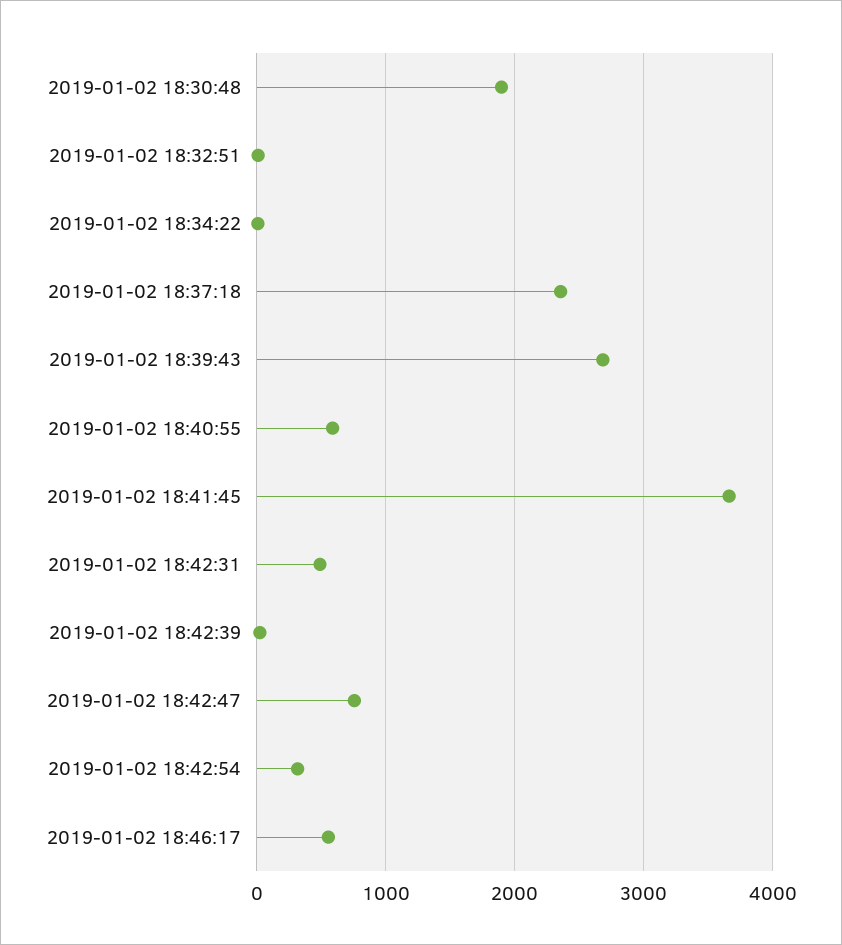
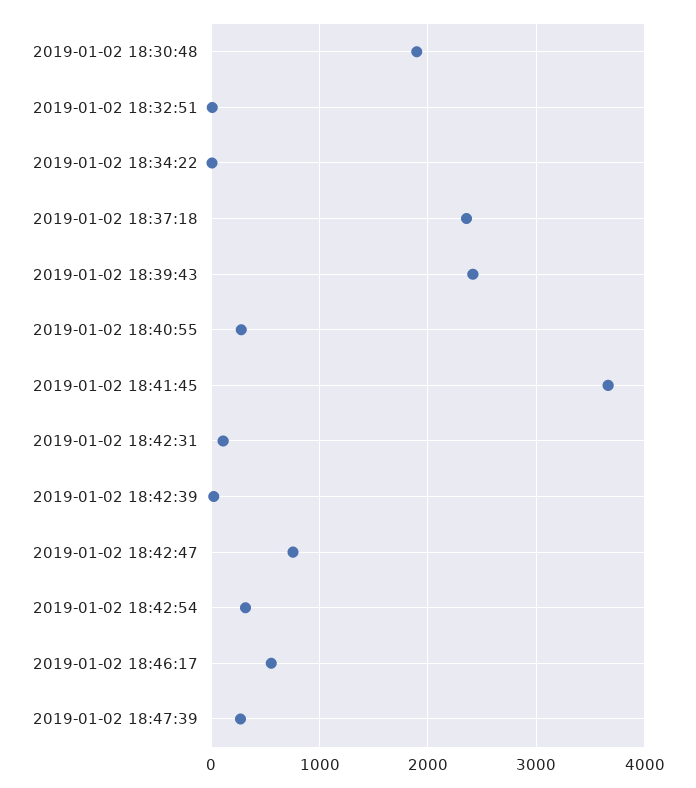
2019-01-02 18:39:43: 2700 -> 2400
2019-01-02 18:40:55: 600 -> 300
2019-01-02 18:42:31: 500 -> 100
2019-01-02 18:47:39: none -> 300

